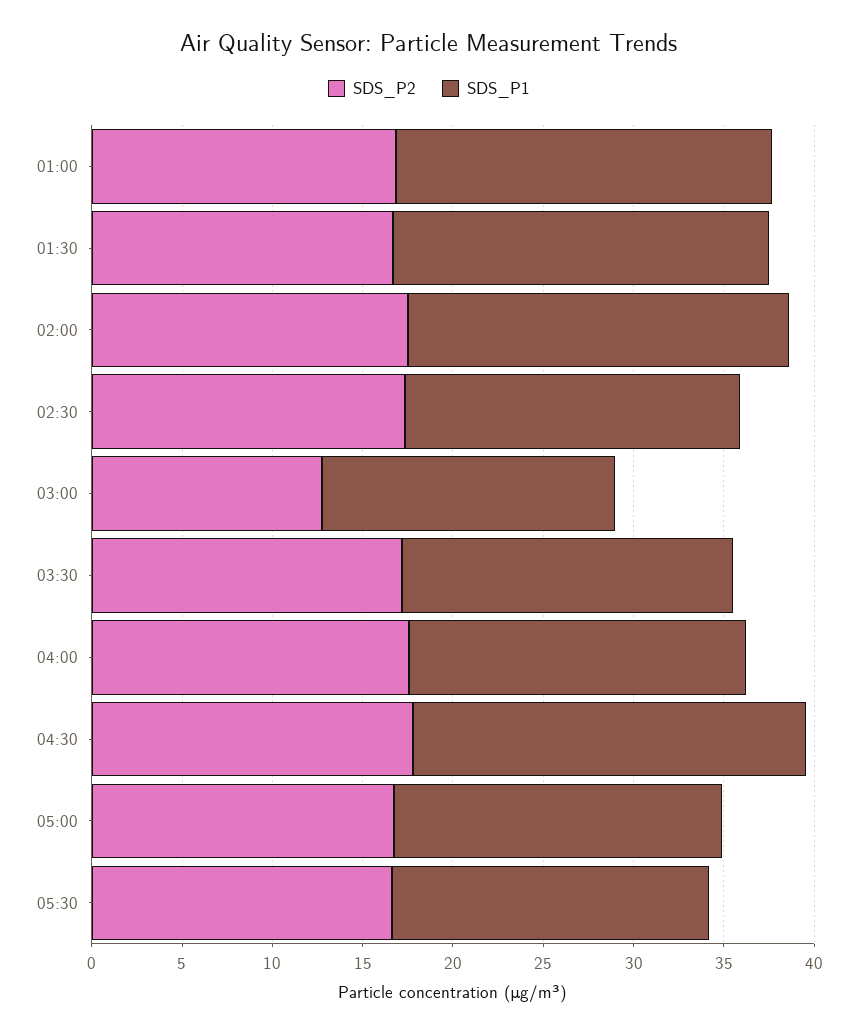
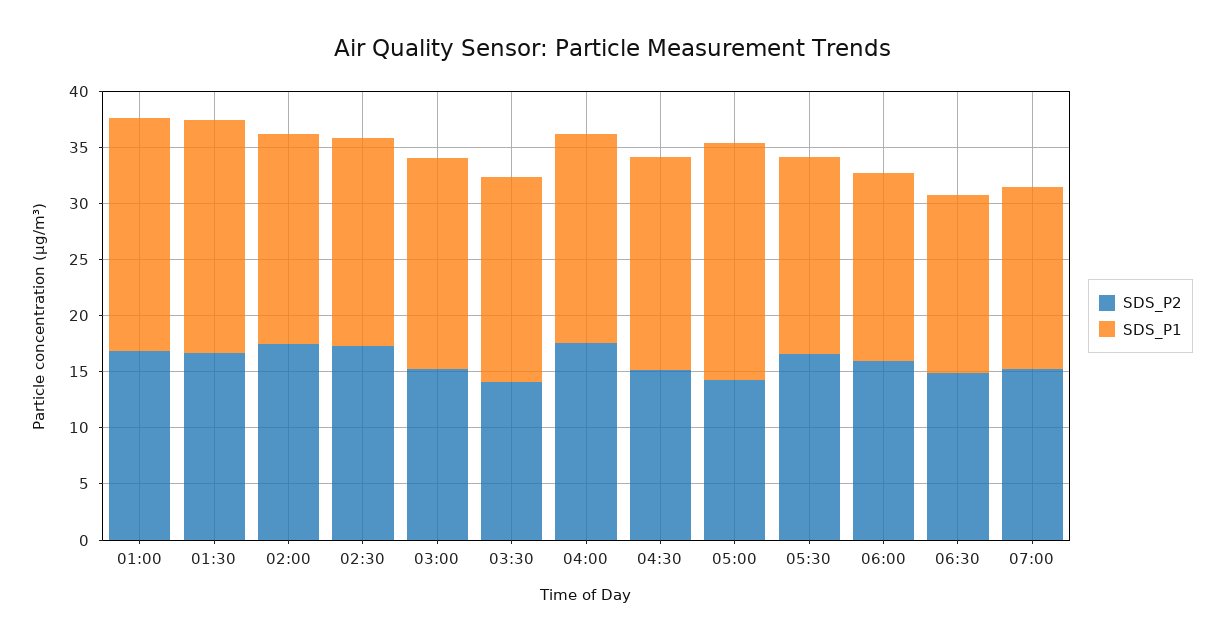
SDS_P1, 02:00: 21 -> 19
SDS_P2, 03:00: 13 -> 15
SDS_P1, 03:00: 16 -> 19
SDS_P2, 03:30: 17 -> 14
SDS_P2, 04:30: 18 -> 15
SDS_P1, 04:30: 22 -> 19
SDS_P2, 05:00: 17 -> 14
SDS_P1, 05:00: 18 -> 21
SDS_P2, 06:00: none -> 16
SDS_P1, 06:00: none -> 17
SDS_P2, 06:30: none -> 15
SDS_P1, 06:30: none -> 16
SDS_P2, 07:00: none -> 15
SDS_P1, 07:00: none -> 16

